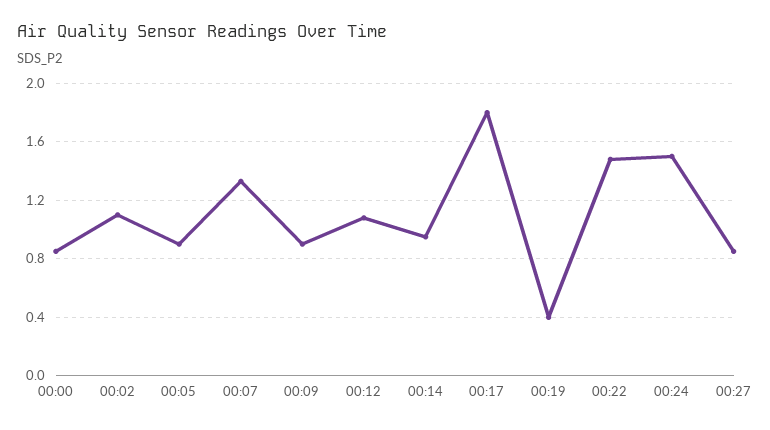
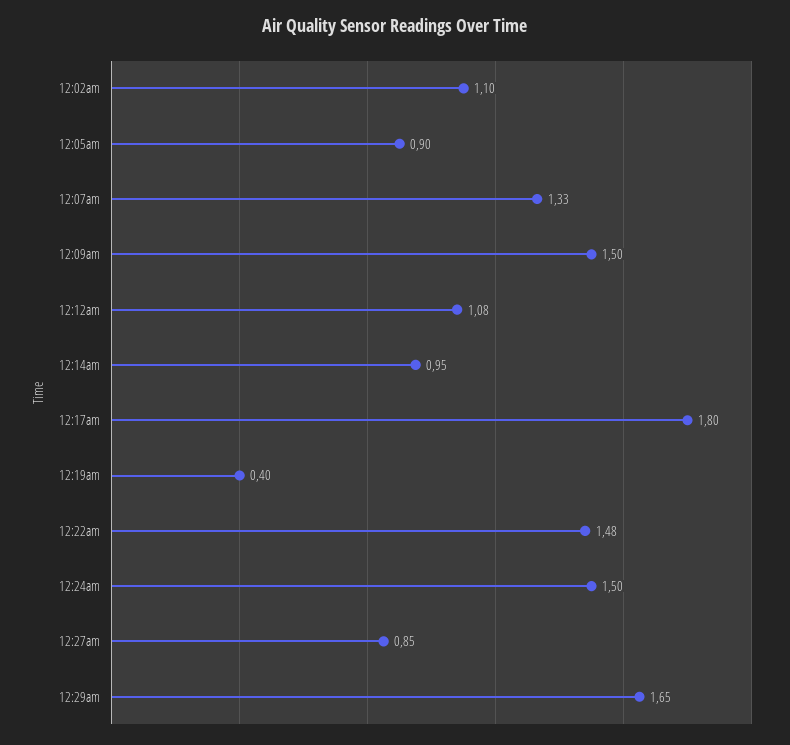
00:00: 0.85 -> none
00:09: 0.9 -> 1.5
12:29am: none -> 1.65

